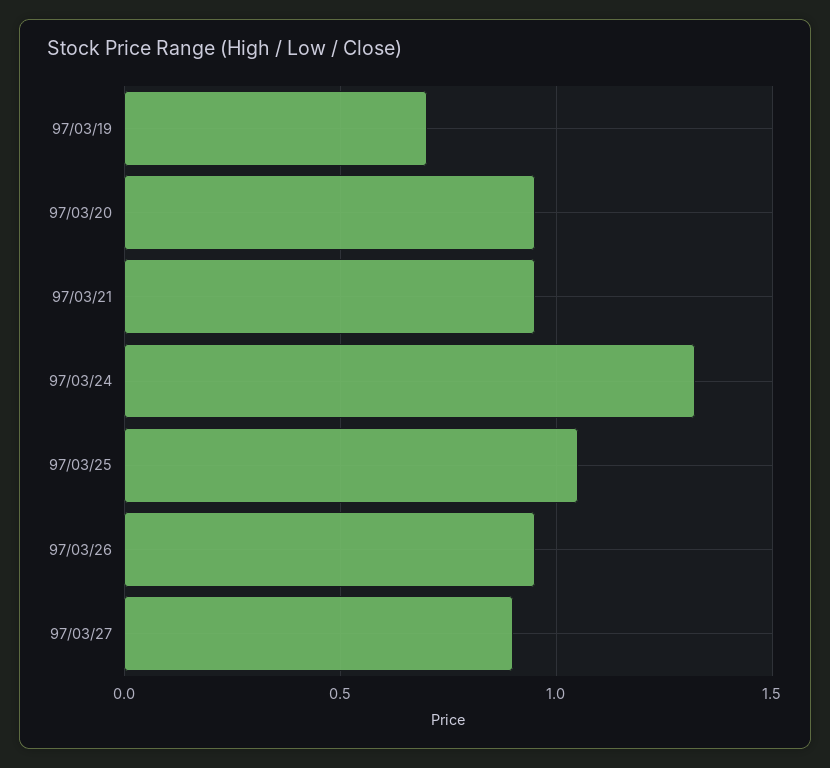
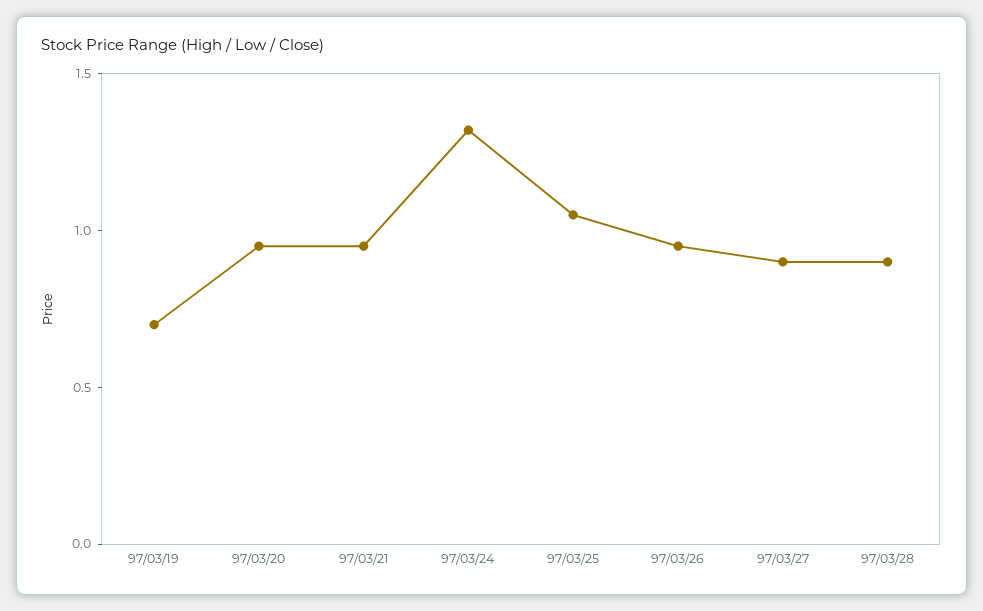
97/03/28: none -> 0.9

